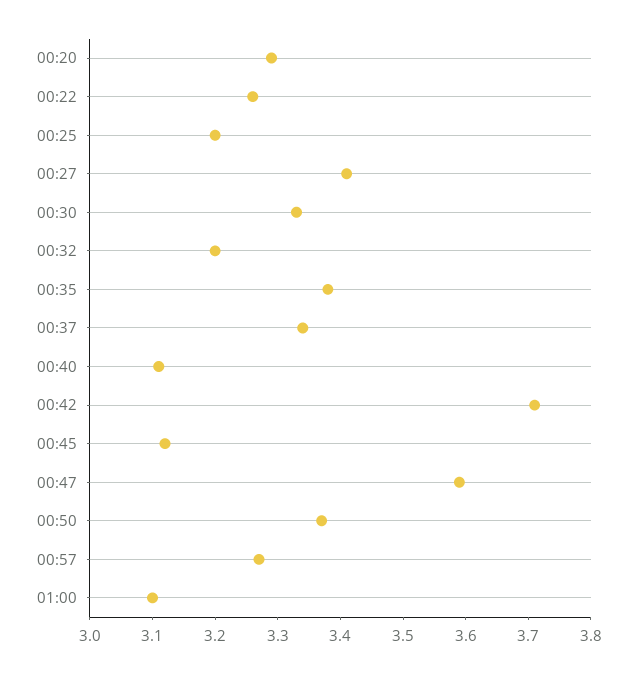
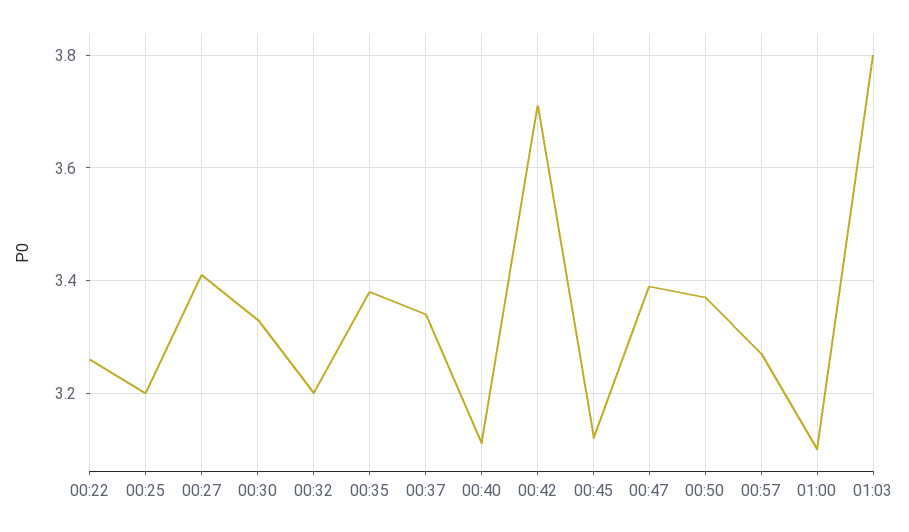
00:20: 3.3 -> none
00:47: 3.6 -> 3.4
01:03: none -> 3.8

